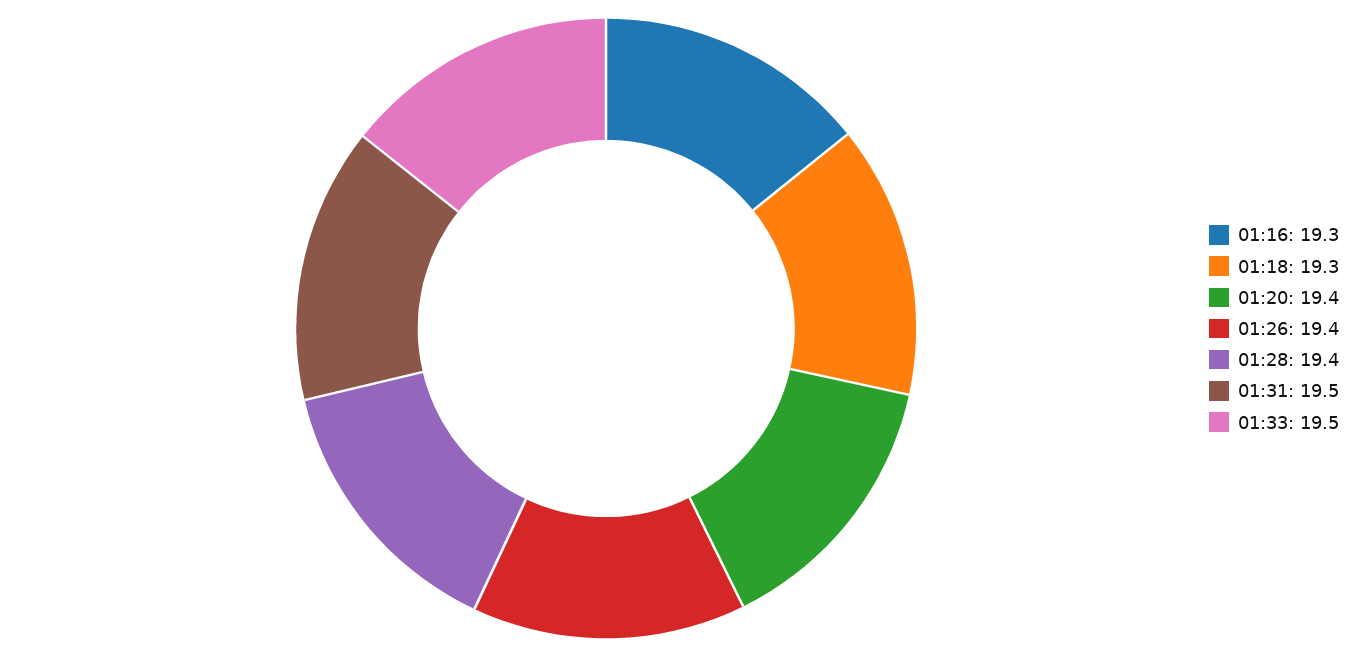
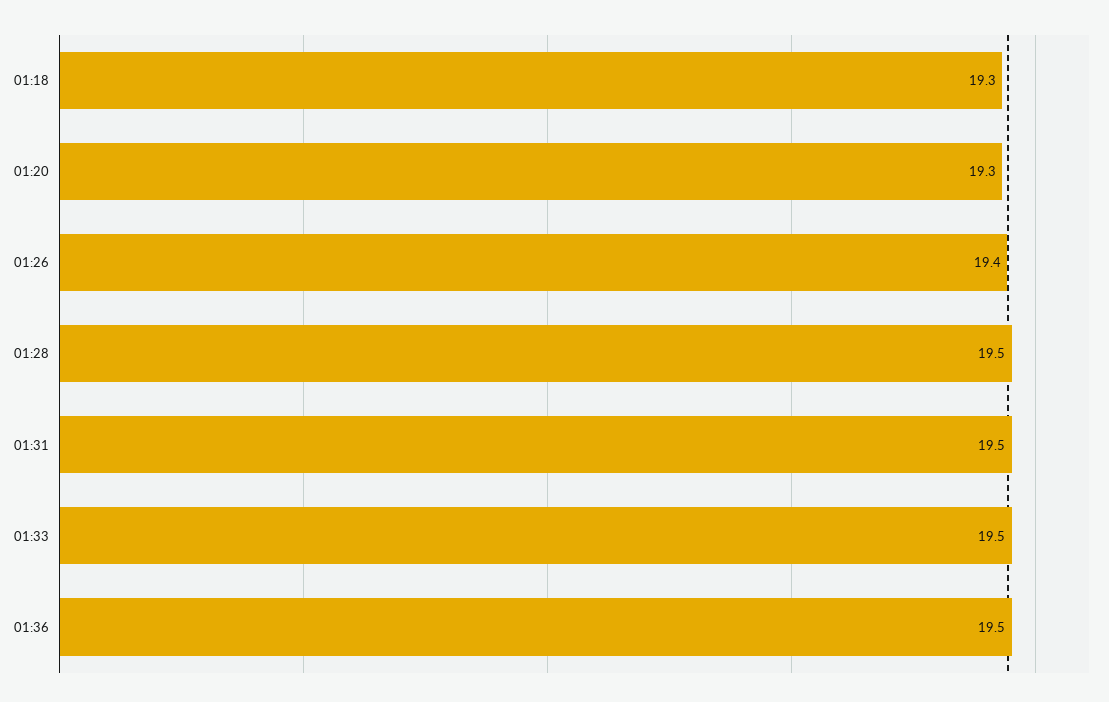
01:16: 19.3 -> none
01:20: 19.4 -> 19.3
01:28: 19.4 -> 19.5
01:36: none -> 19.5

